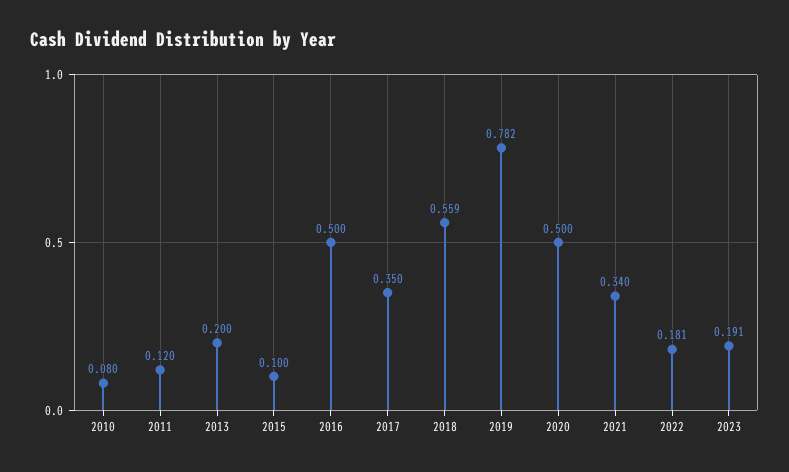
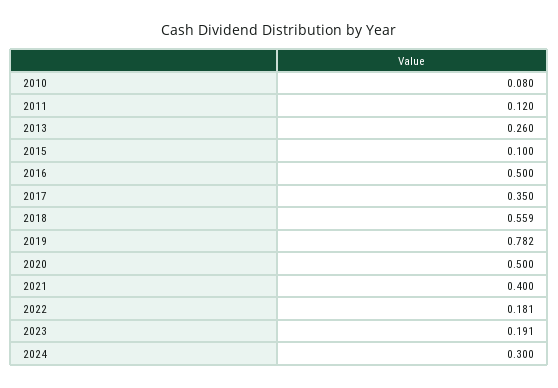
2013: 0.2 -> 0.26
2021: 0.34 -> 0.4
2024: none -> 0.3

